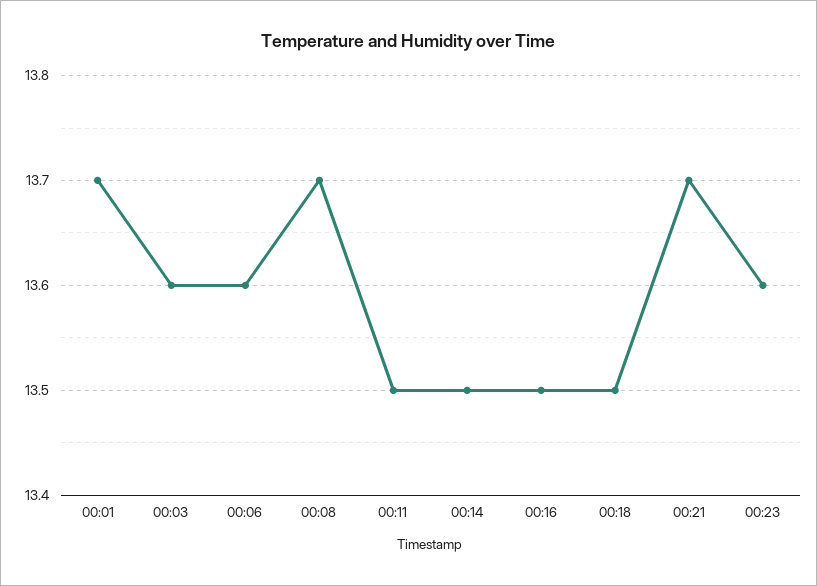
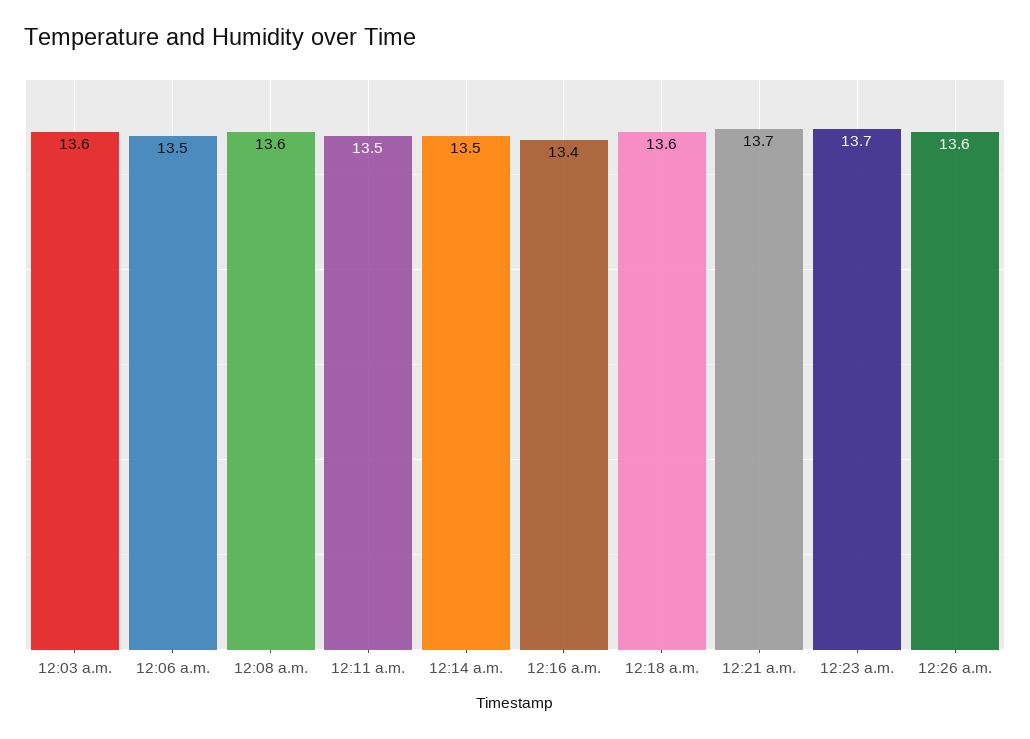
00:01: 13.7 -> none
00:06: 13.6 -> 13.5
00:08: 13.7 -> 13.6
00:16: 13.5 -> 13.4
00:18: 13.5 -> 13.6
00:23: 13.6 -> 13.7
12:26 a.m.: none -> 13.6

